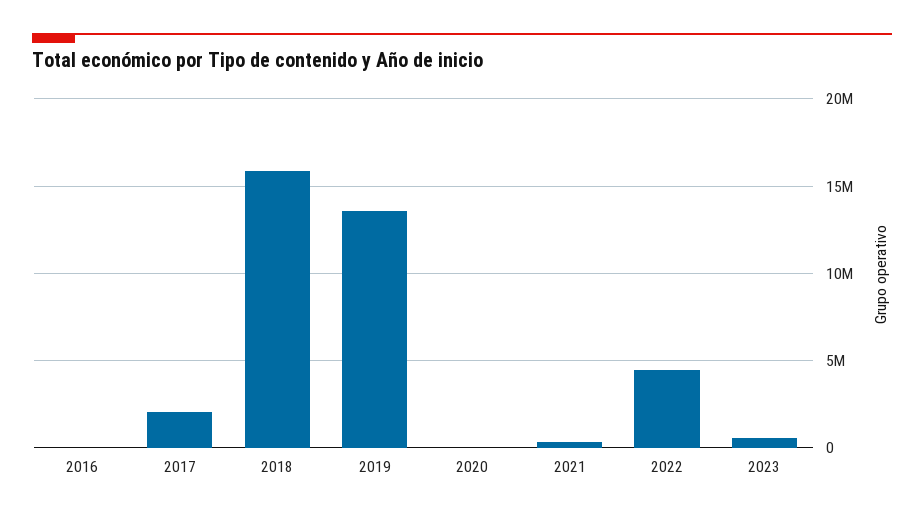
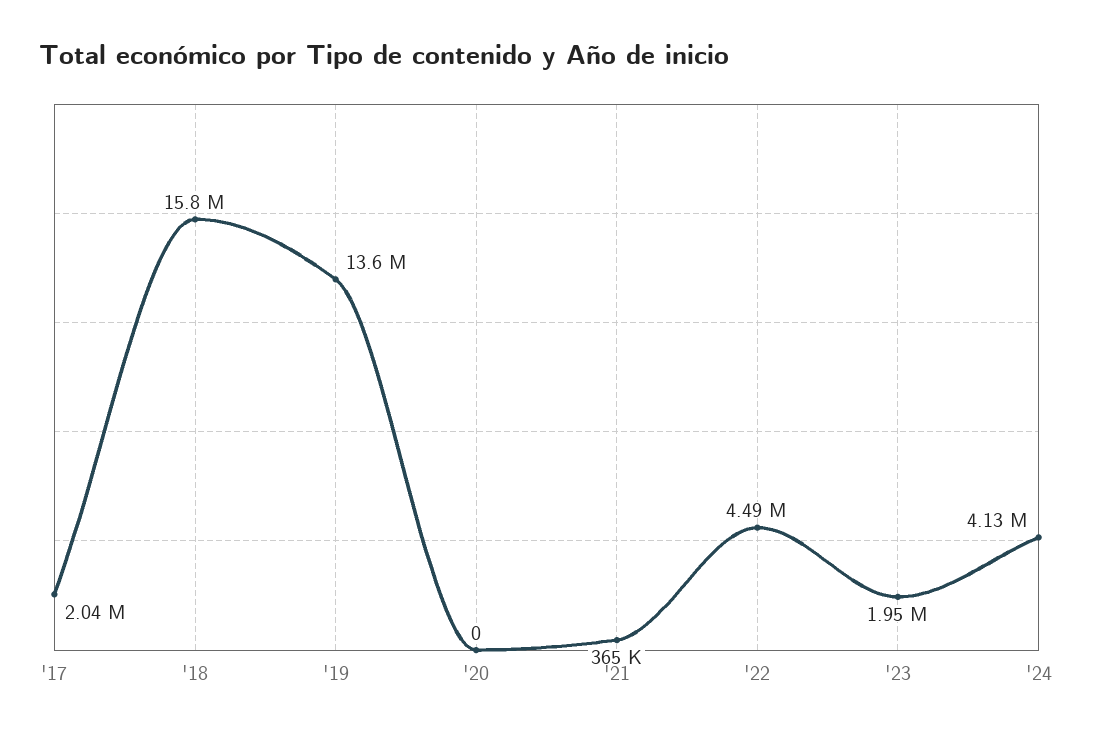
2016: 0 -> none
2023: 500000 -> 1950000
'24: none -> 4130000

